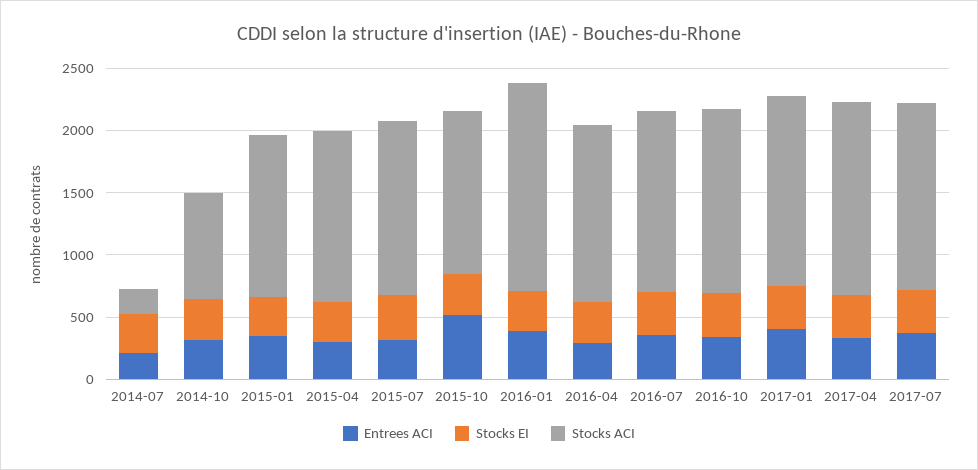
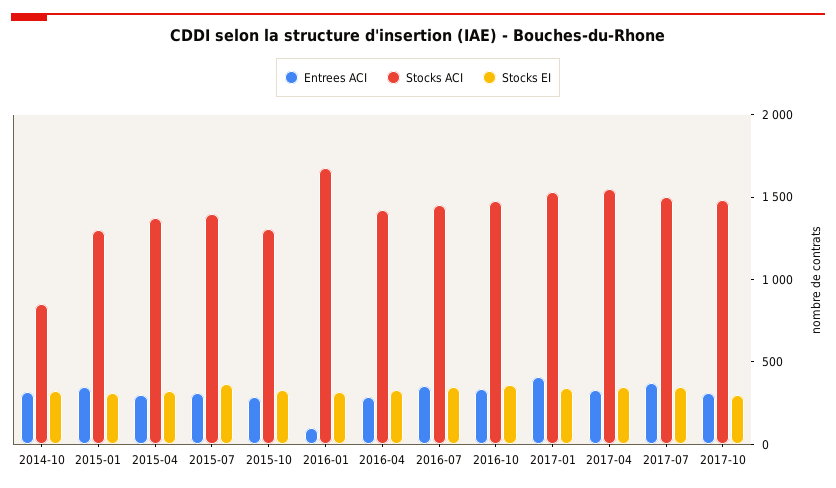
Entrees ACI, 2014-07: 200 -> none
Stocks EI, 2014-07: 300 -> none
Stocks ACI, 2014-07: 200 -> none
Entrees ACI, 2015-10: 500 -> 300
Entrees ACI, 2016-01: 400 -> 100
Entrees ACI, 2017-10: none -> 300
Stocks ACI, 2017-10: none -> 1500
Stocks EI, 2017-10: none -> 300

